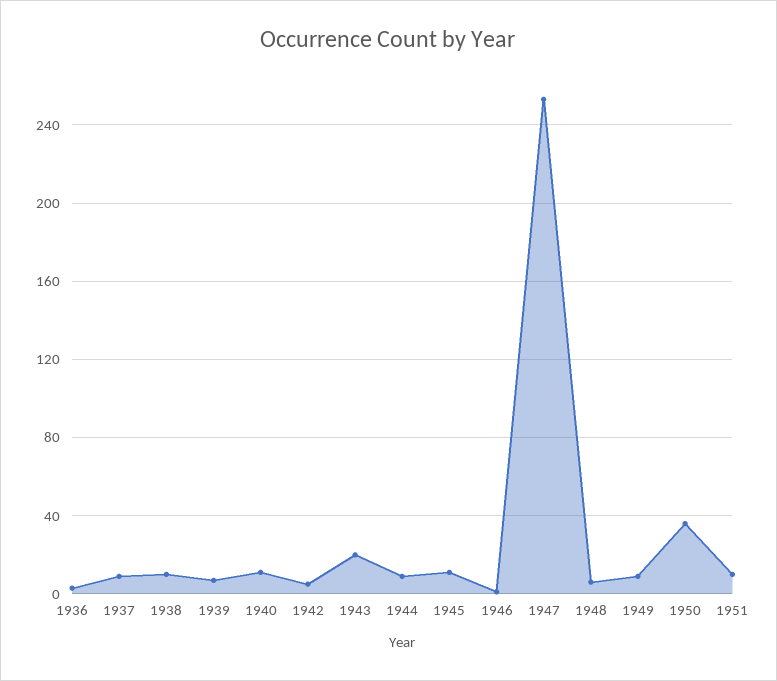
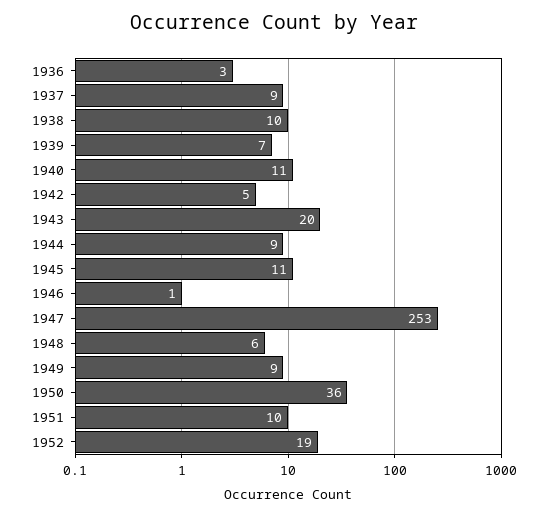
1952: none -> 19

